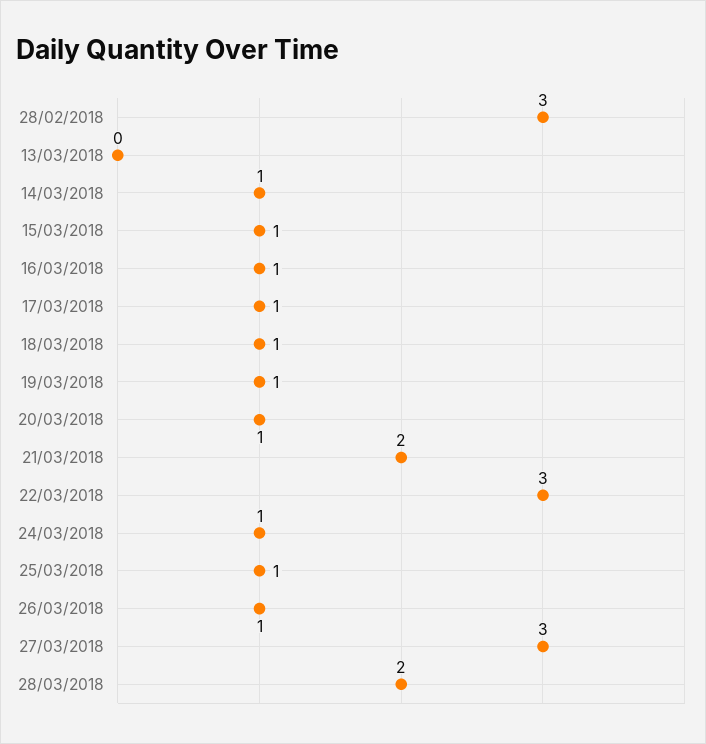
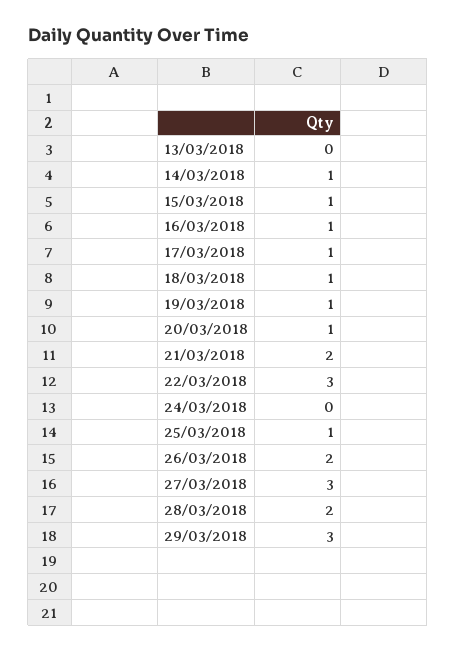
28/02/2018: 3 -> none
24/03/2018: 1 -> 0
26/03/2018: 1 -> 2
29/03/2018: none -> 3

